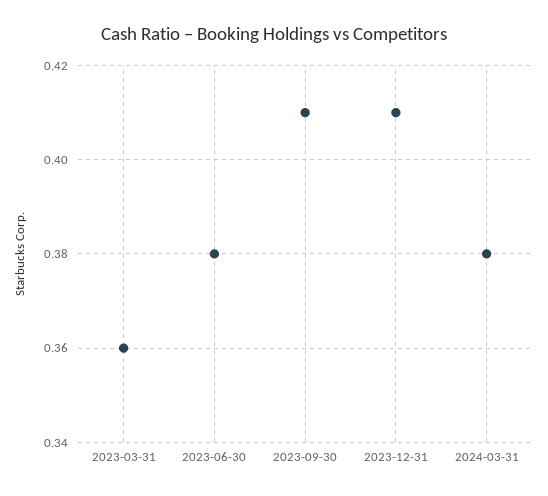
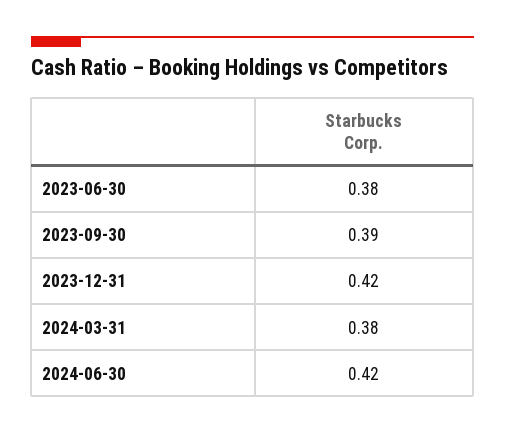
2023-03-31: 0.36 -> none
2023-09-30: 0.41 -> 0.39
2023-12-31: 0.41 -> 0.42
2024-06-30: none -> 0.42

